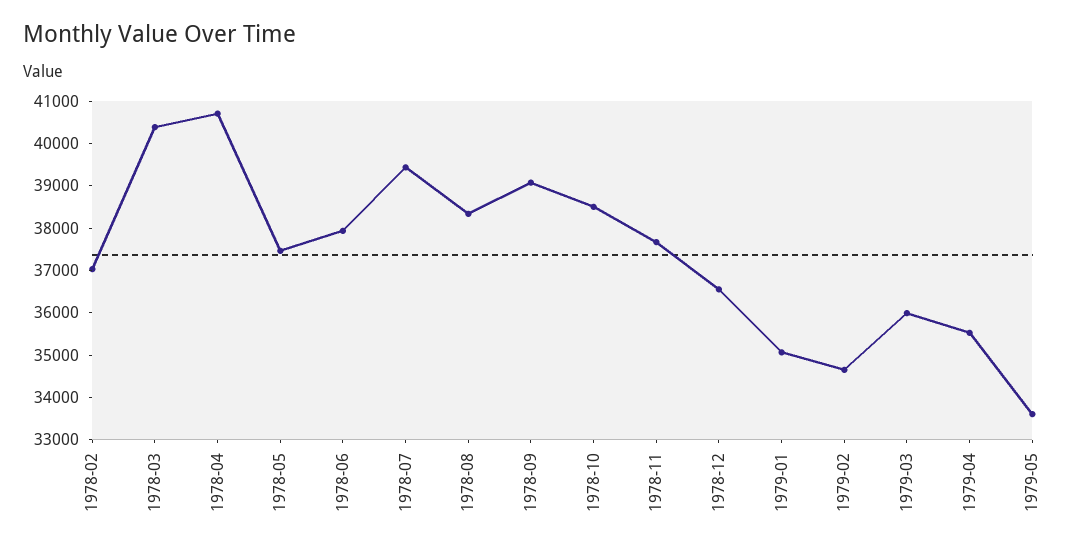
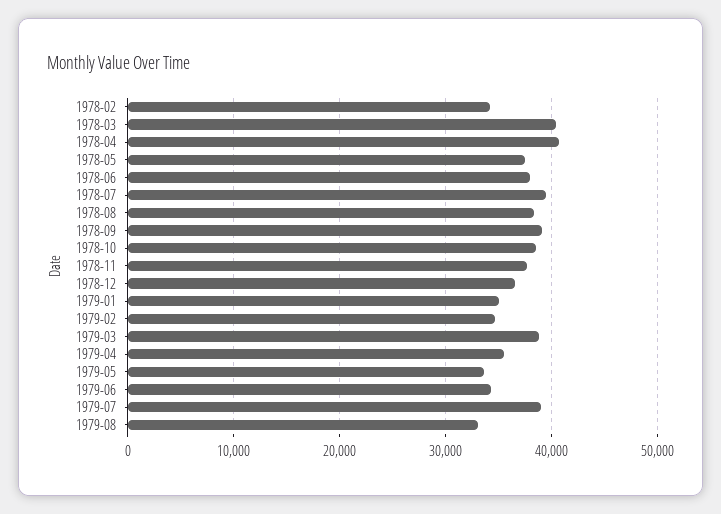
1978-02: 37000 -> 34000
1979-03: 36000 -> 39000
1979-06: none -> 34000
1979-07: none -> 39000
1979-08: none -> 33000

